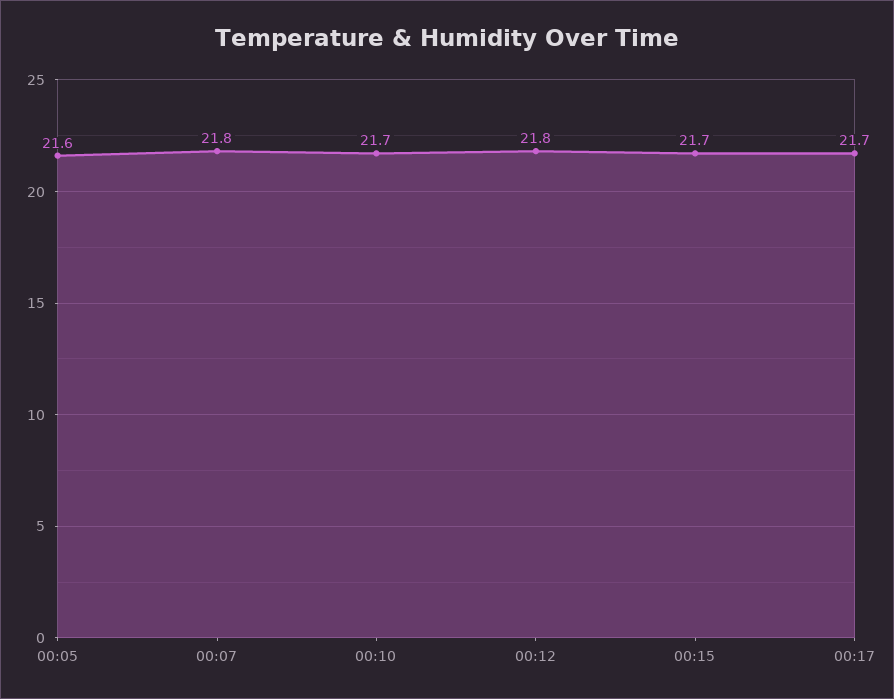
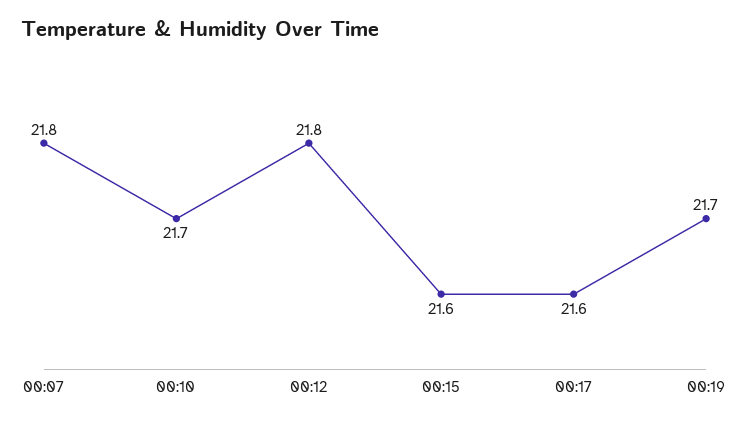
00:05: 21.6 -> none
00:15: 21.7 -> 21.6
00:17: 21.7 -> 21.6
00:19: none -> 21.7

